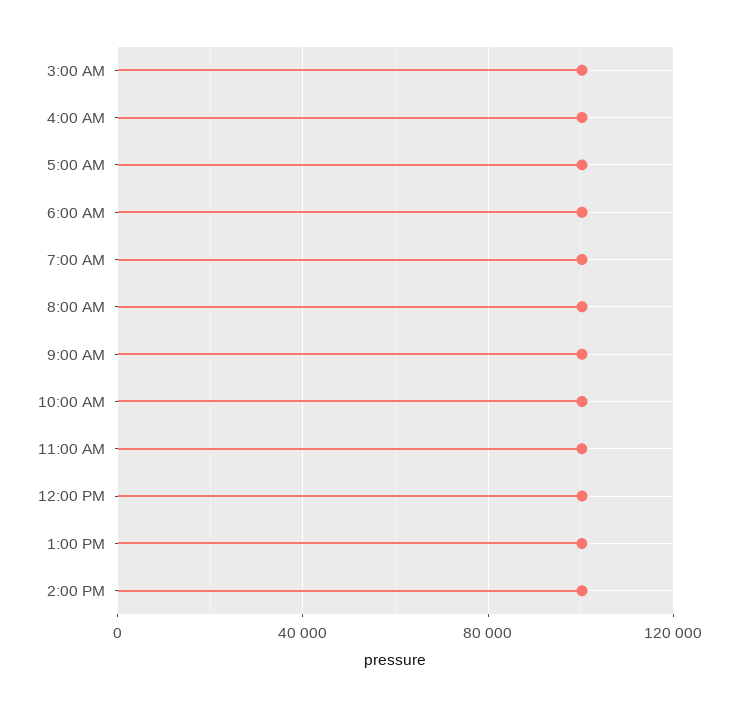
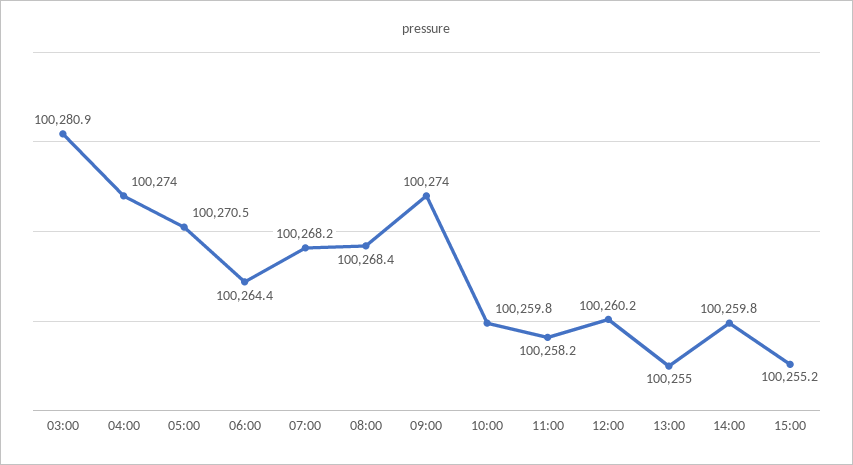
15:00: none -> 100255.2

